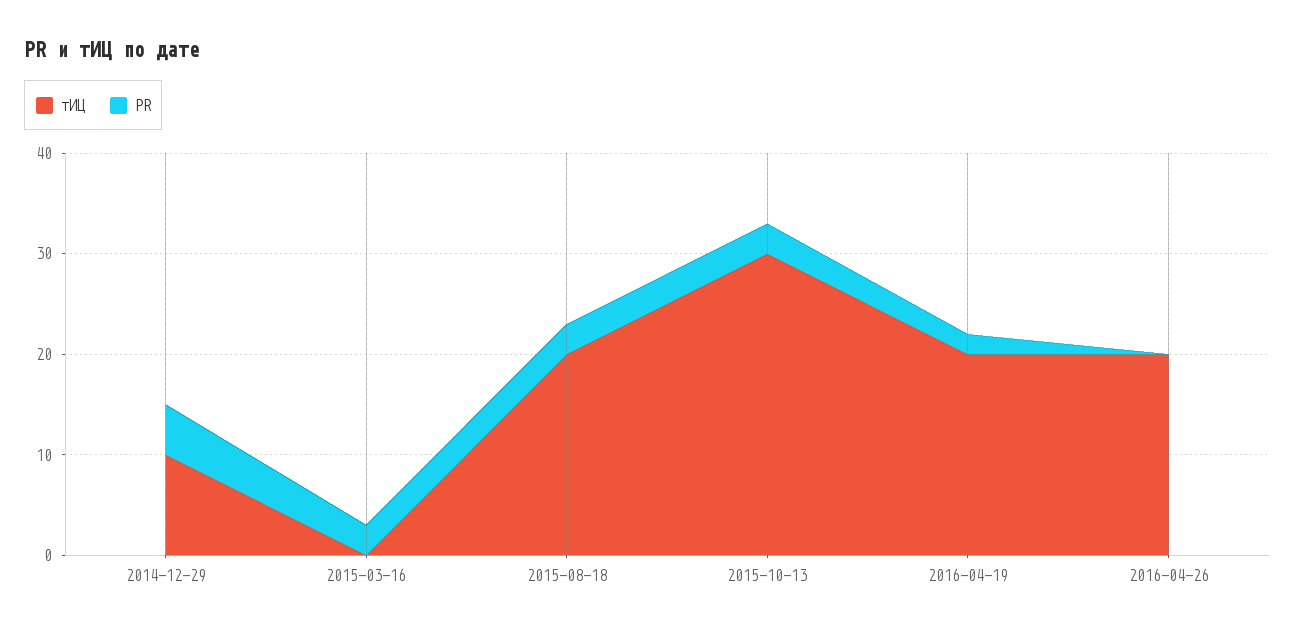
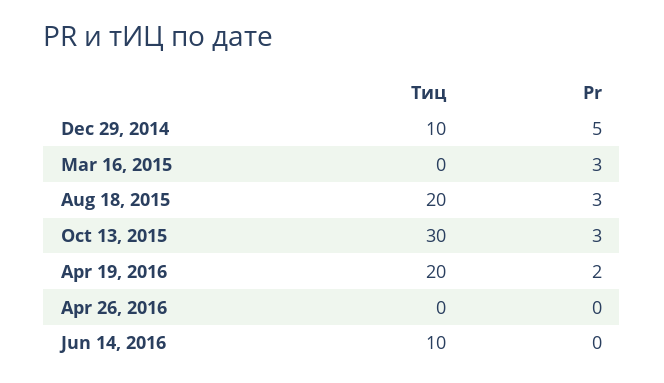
тИЦ, 2016-04-26: 20 -> 0
тИЦ, Jun 14, 2016: none -> 10
PR, Jun 14, 2016: none -> 0

